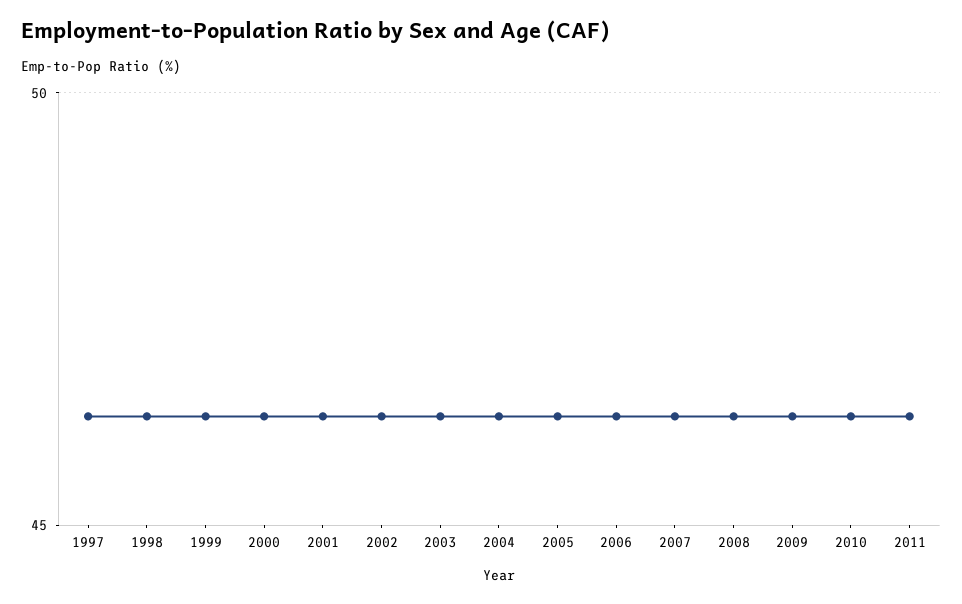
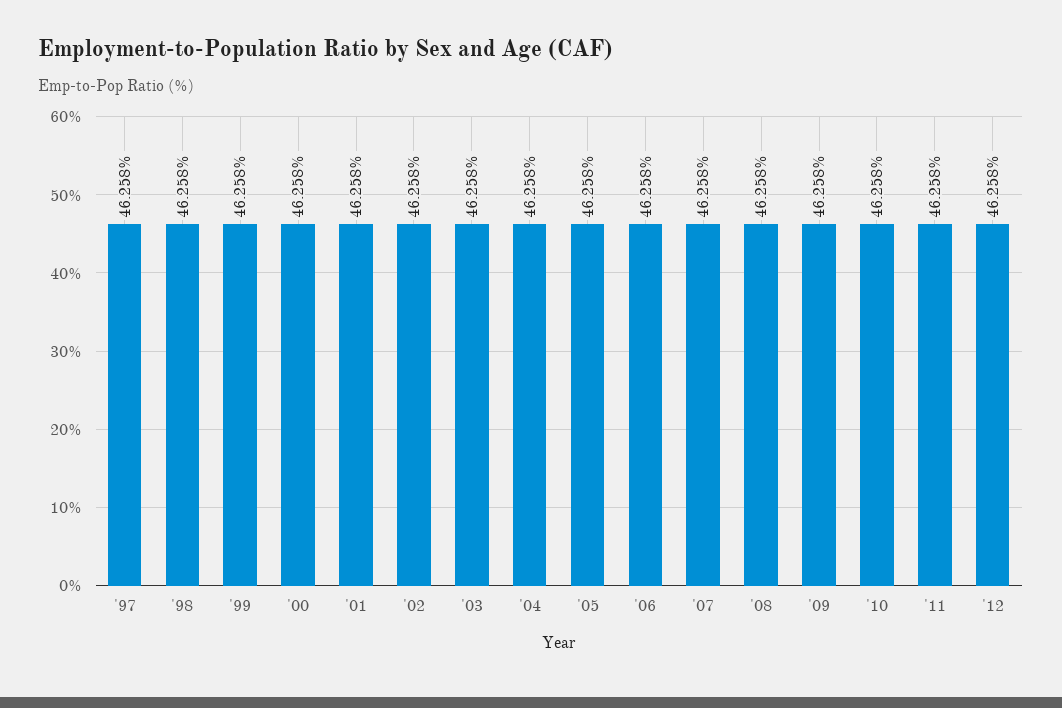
'12: none -> 46.258

